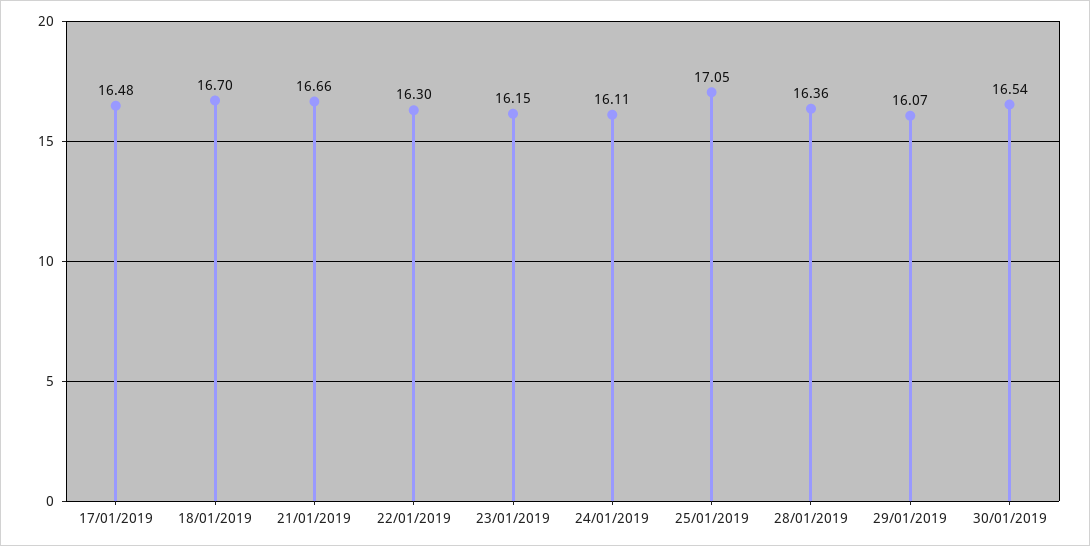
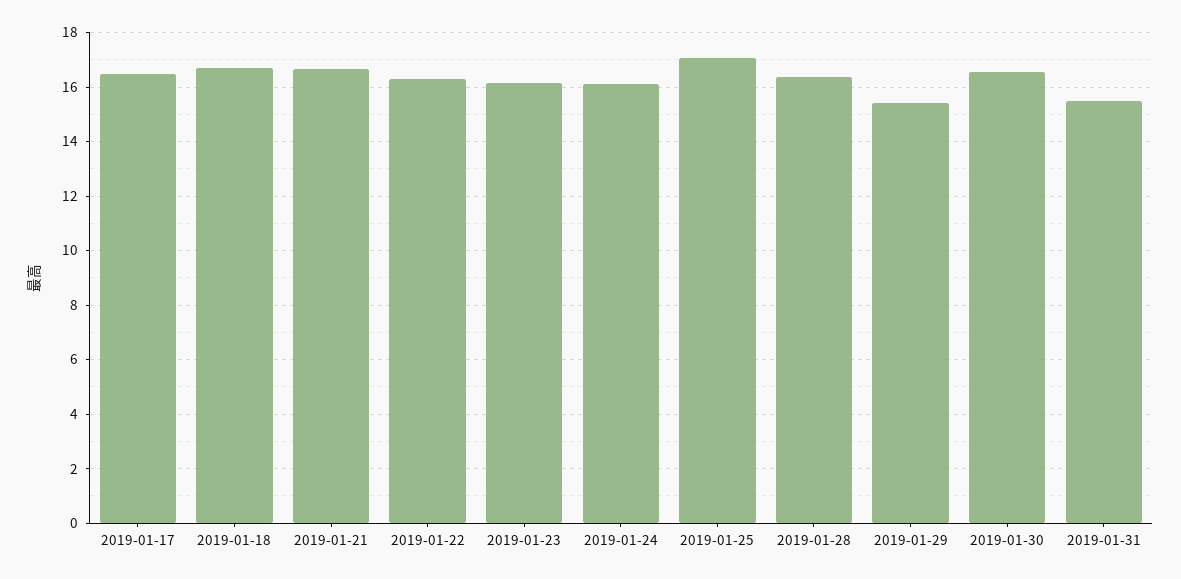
29/01/2019: 16.07 -> 15.5
2019-01-31: none -> 15.5

